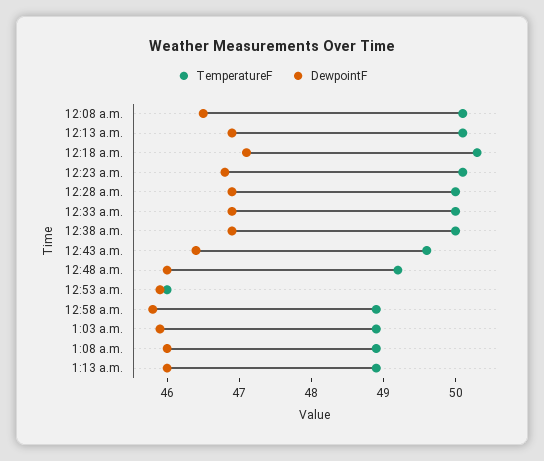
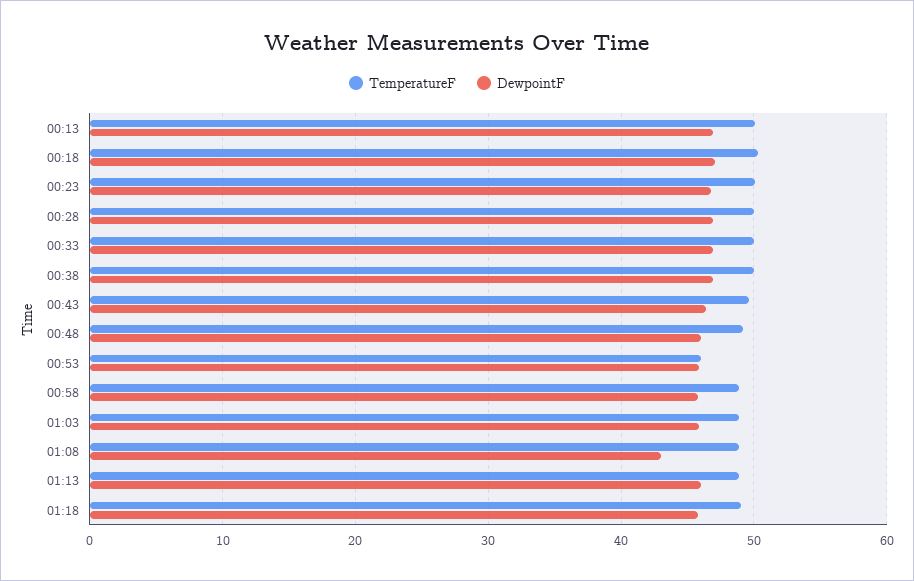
TemperatureF, 12:08 a.m.: 50 -> none
DewpointF, 12:08 a.m.: 46.5 -> none
DewpointF, 1:08 a.m.: 46 -> 43
TemperatureF, 01:18: none -> 49
DewpointF, 01:18: none -> 46

